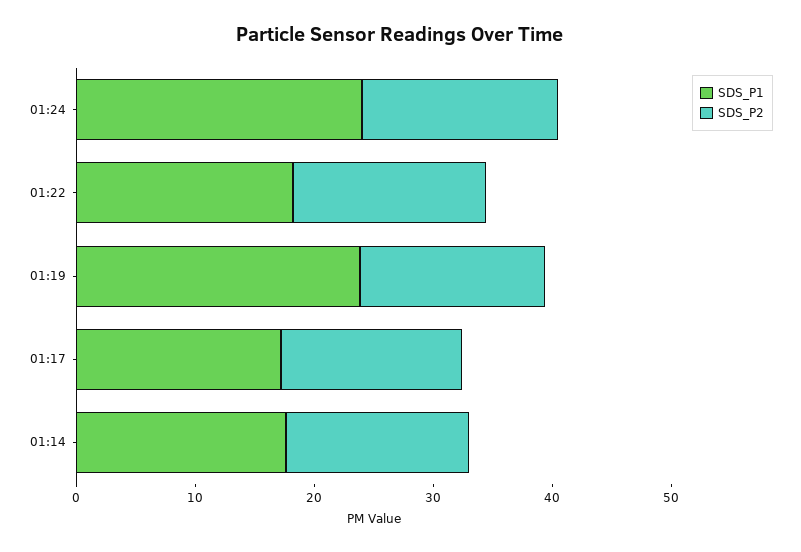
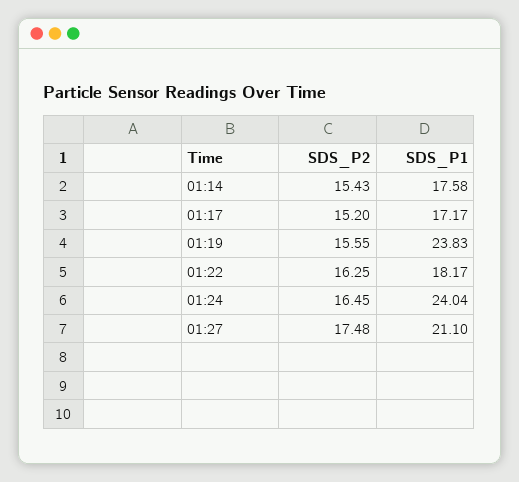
SDS_P2, 01:27: none -> 17.48
SDS_P1, 01:27: none -> 21.1

